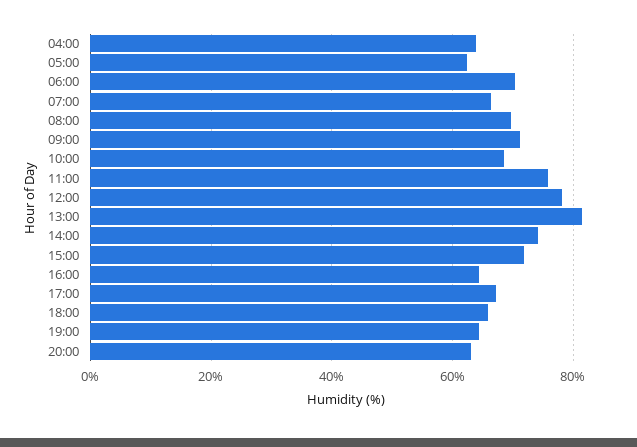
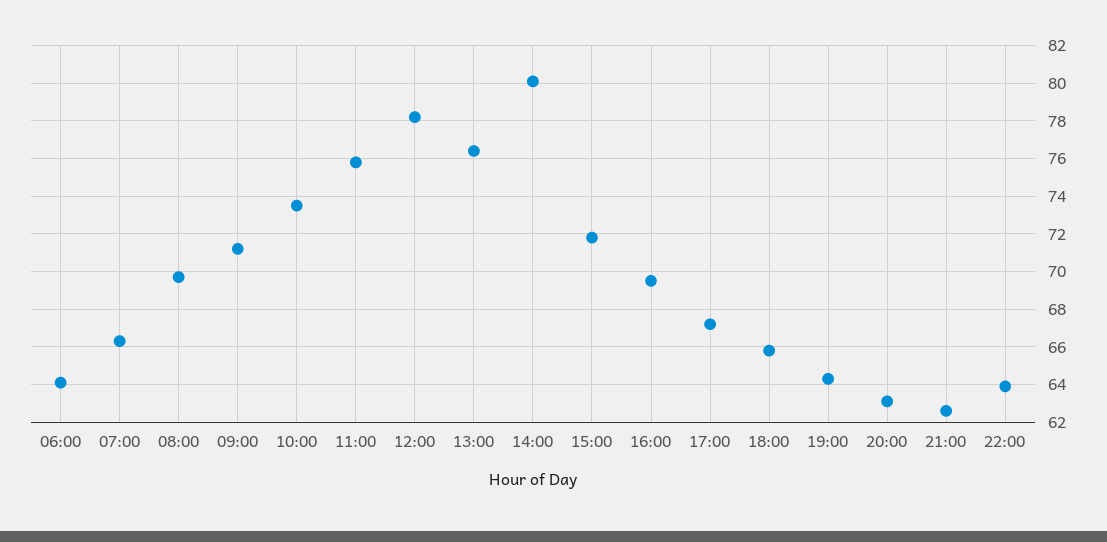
04:00: 64 -> none
05:00: 62 -> none
06:00: 70 -> 64
10:00: 68 -> 73.5
13:00: 82 -> 76.5
14:00: 74 -> 80
16:00: 64 -> 69.5
21:00: none -> 62.5
22:00: none -> 64

